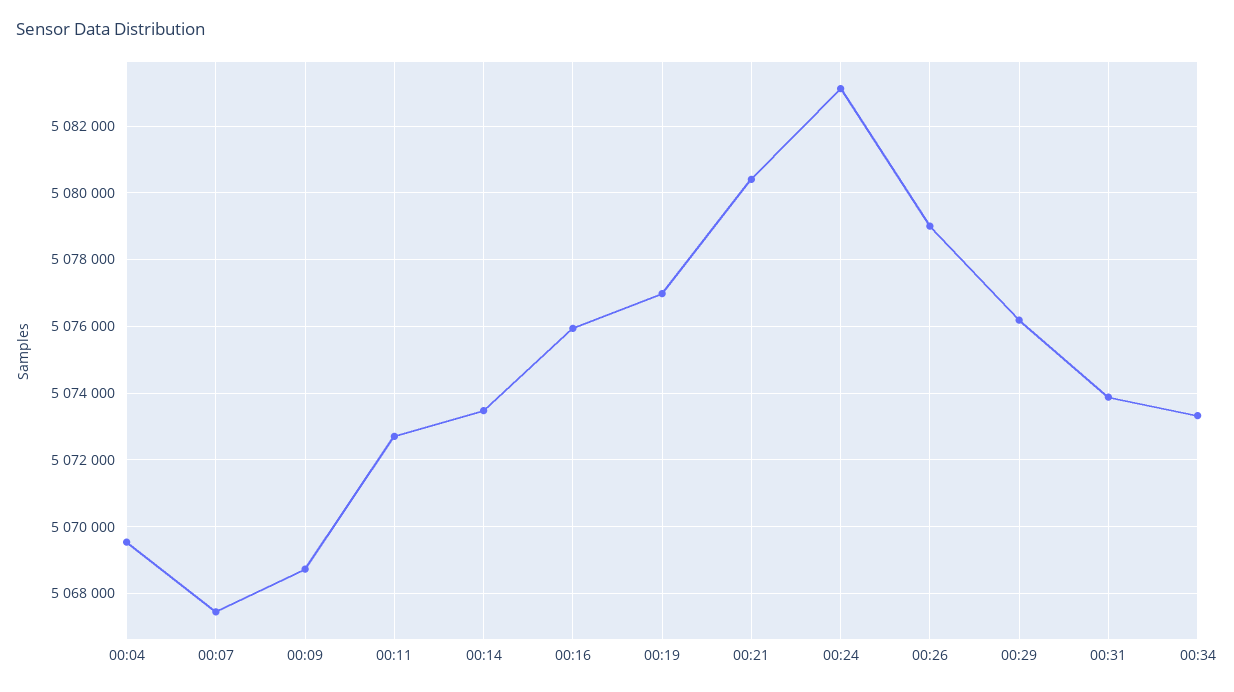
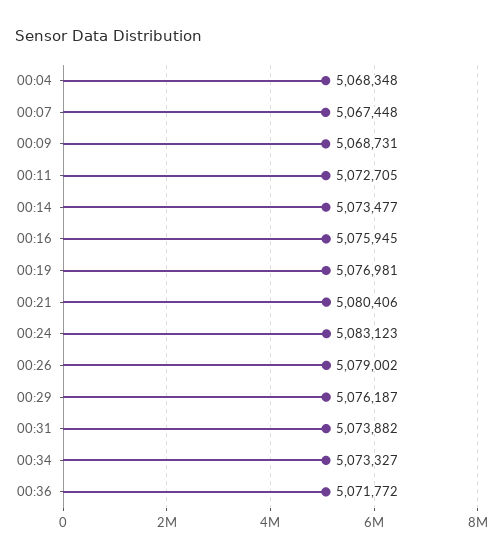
00:04: 5069600 -> 5068348
00:36: none -> 5071772

